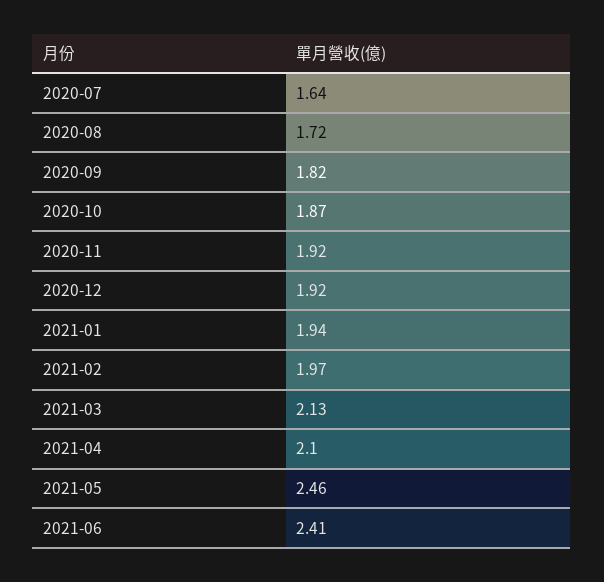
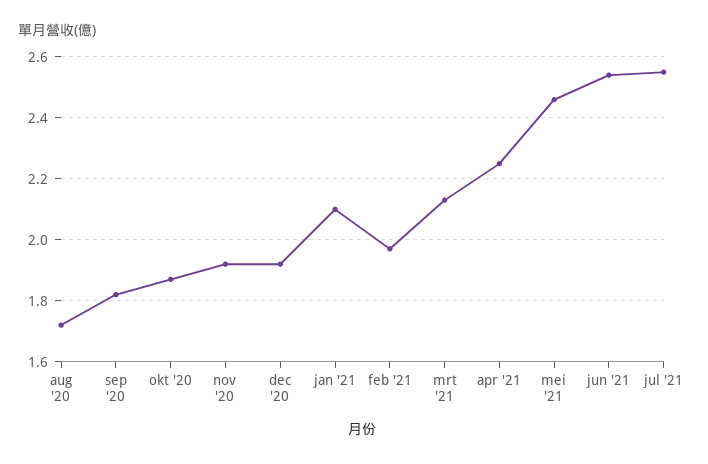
2020-07: 1.64 -> none
2021-01: 1.94 -> 2.1
2021-04: 2.1 -> 2.25
2021-06: 2.41 -> 2.55
jul '21: none -> 2.55

